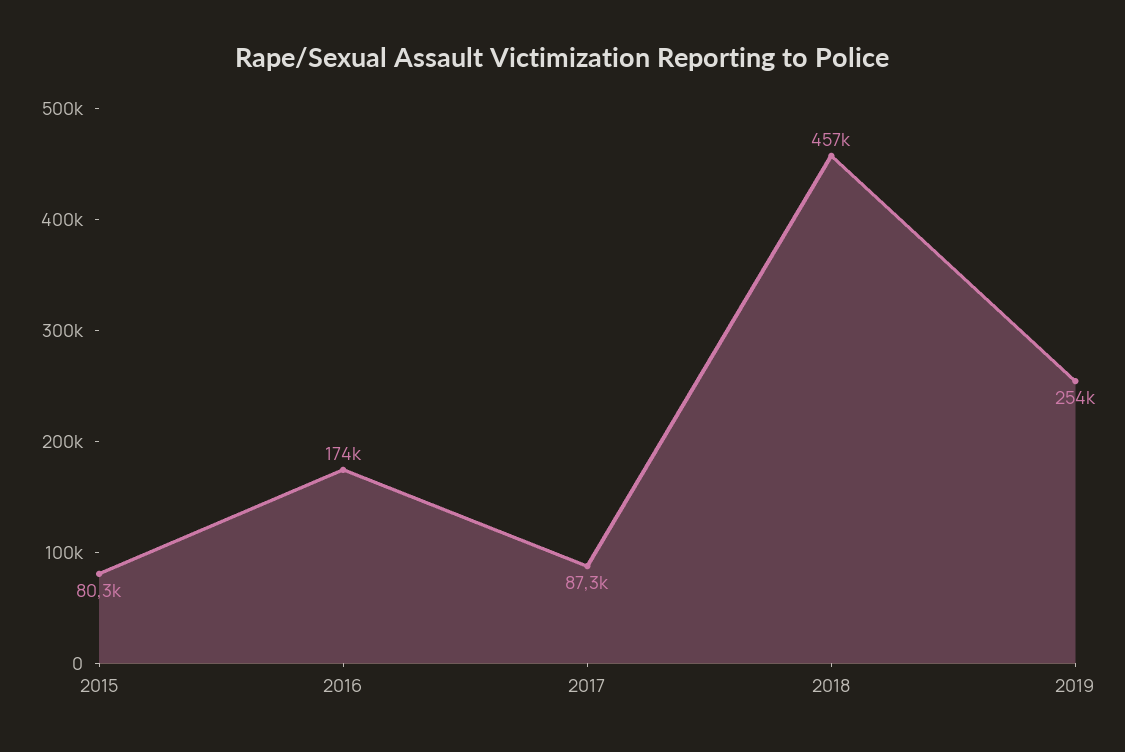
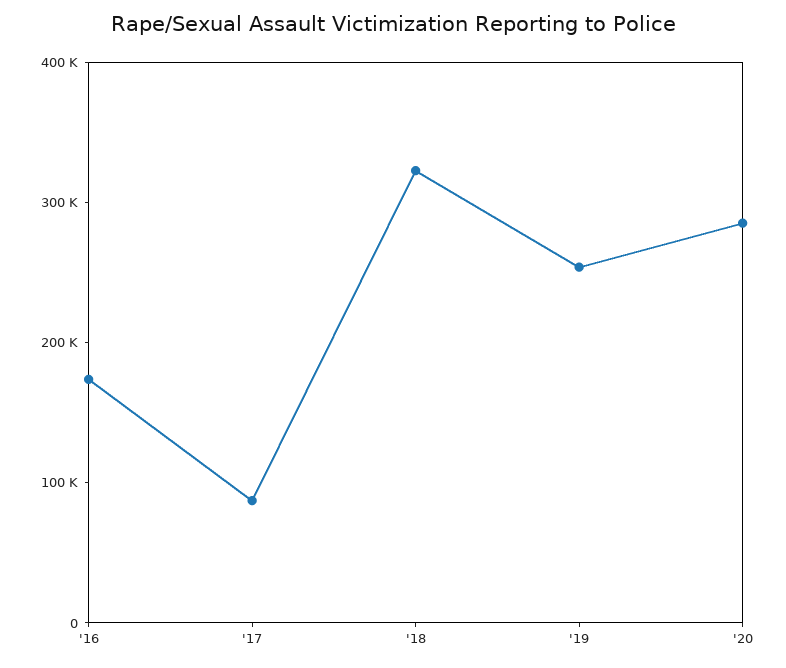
2015: 80300 -> none
2018: 457000 -> 320000
'20: none -> 280000

